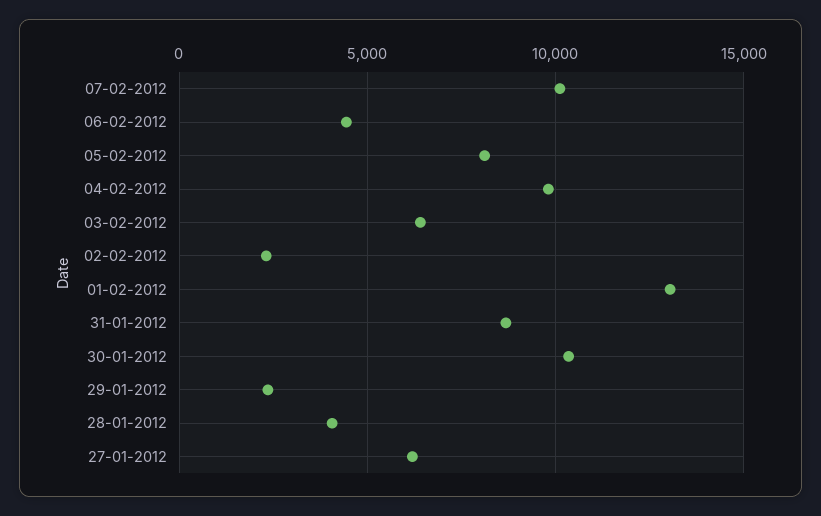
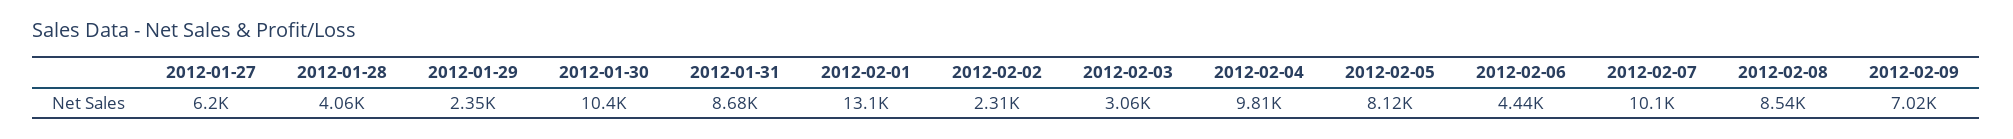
03-02-2012: 6500 -> 3060
2012-02-08: none -> 8540
2012-02-09: none -> 7020

